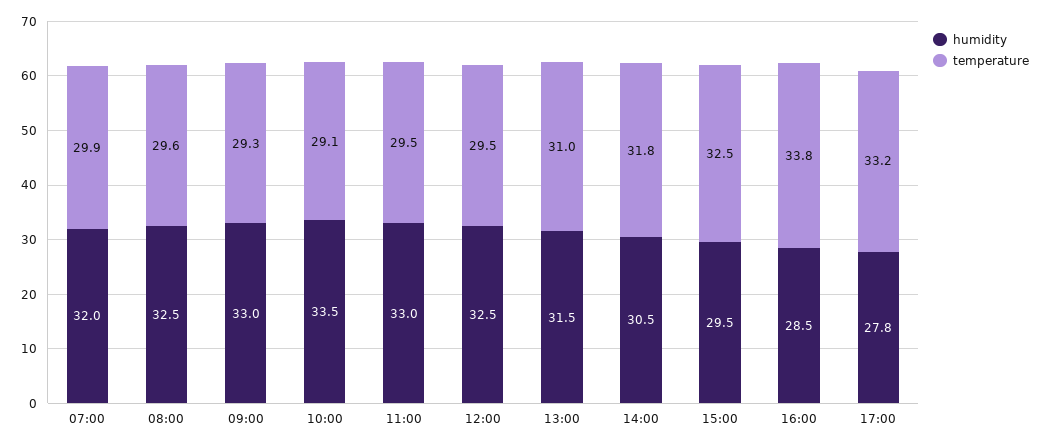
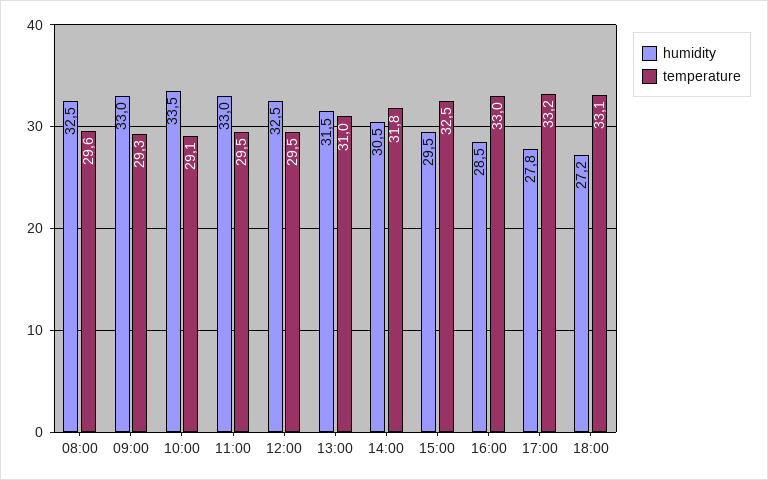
humidity, 07:00: 32 -> none
temperature, 07:00: 29.9 -> none
temperature, 16:00: 33.8 -> 33
humidity, 18:00: none -> 27.2
temperature, 18:00: none -> 33.1

